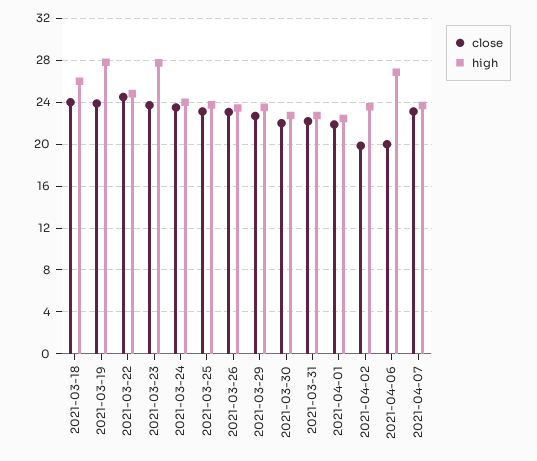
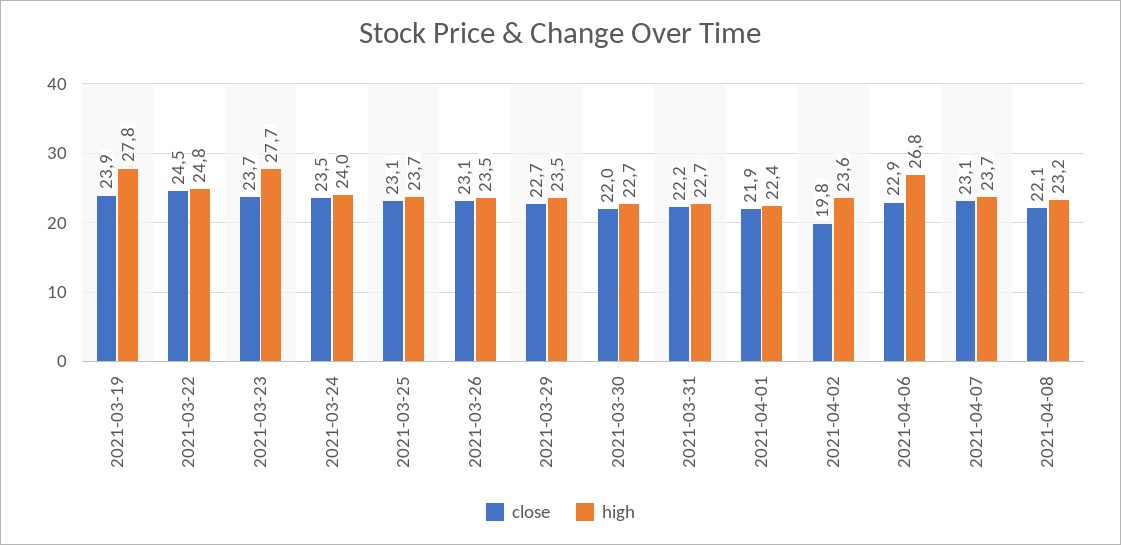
close, 2021-03-18: 24 -> none
high, 2021-03-18: 26 -> none
close, 2021-04-06: 20 -> 22.9
close, 2021-04-08: none -> 22.1
high, 2021-04-08: none -> 23.2

